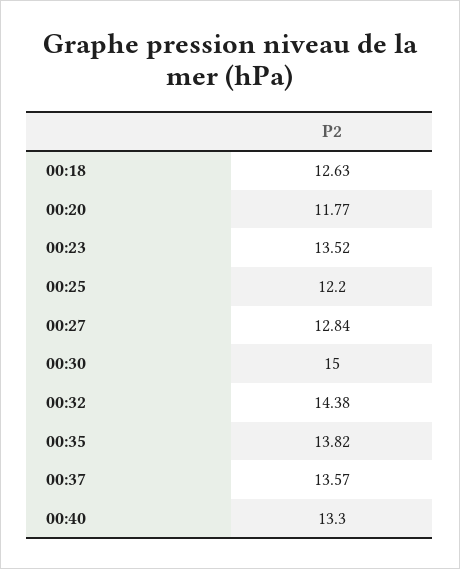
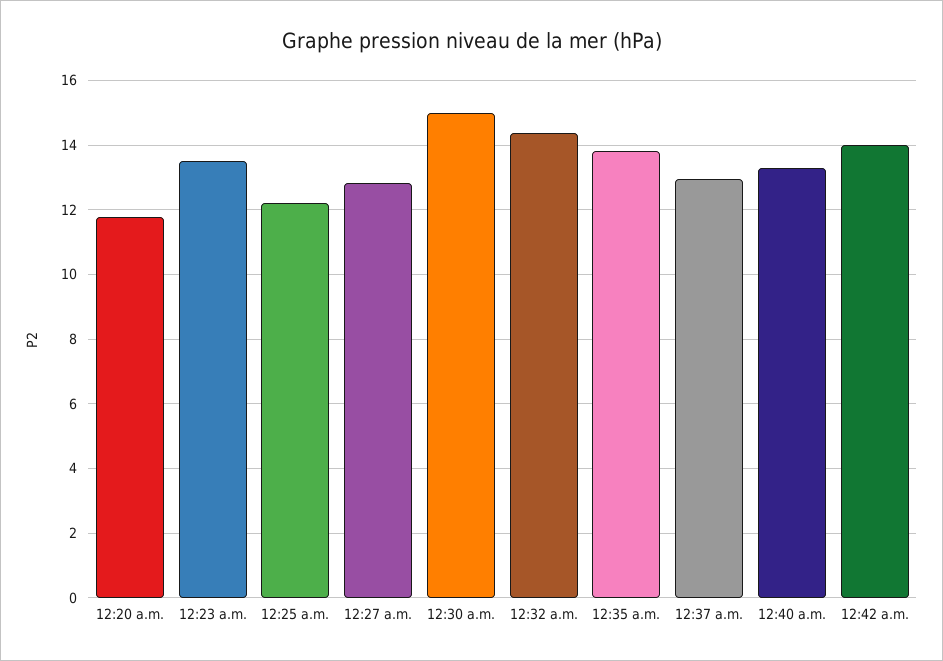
00:18: 12.63 -> none
00:37: 13.57 -> 13
12:42 a.m.: none -> 14

